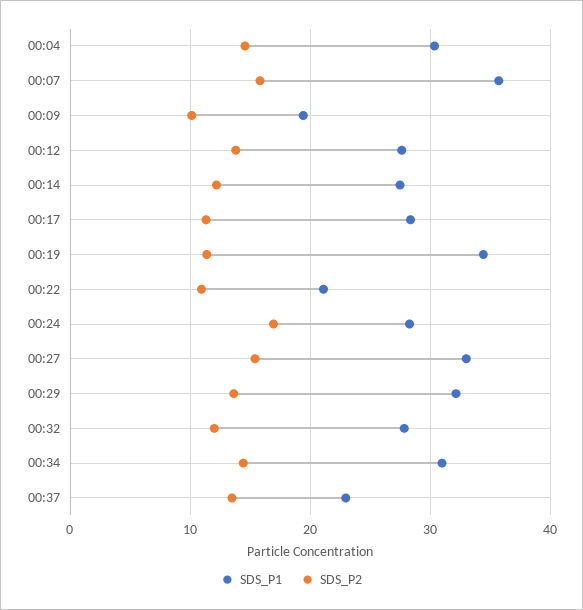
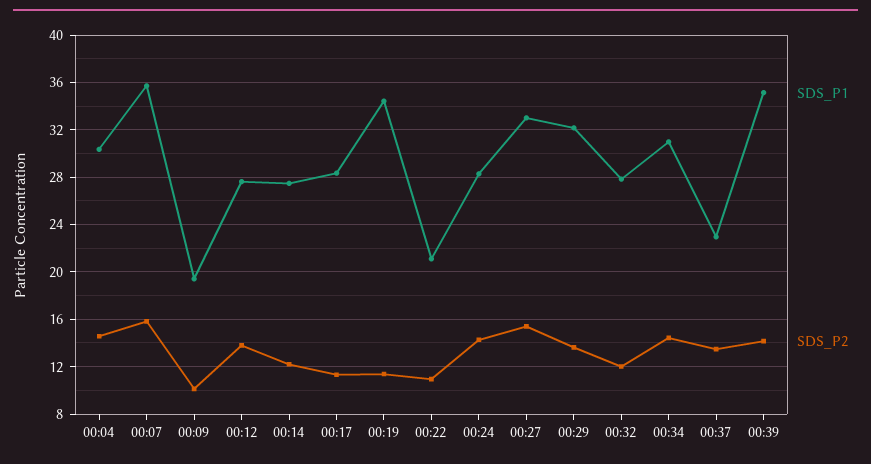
SDS_P2, 00:24: 17 -> 14
SDS_P1, 00:39: none -> 35
SDS_P2, 00:39: none -> 14

